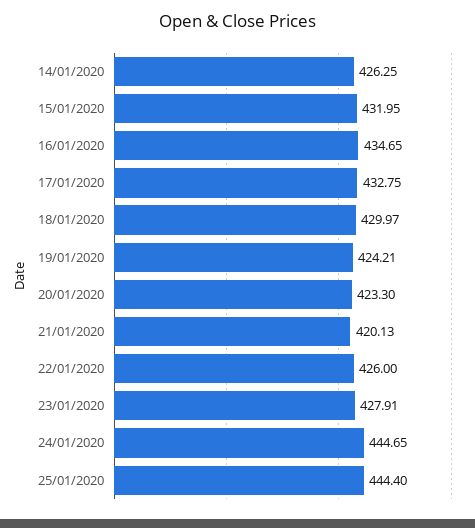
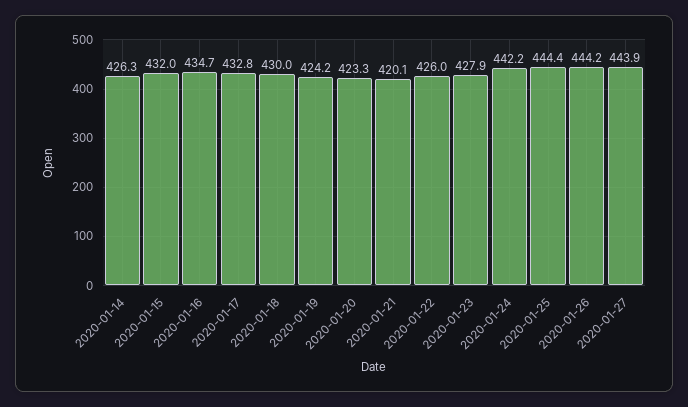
24/01/2020: 444.65 -> 442.2
2020-01-26: none -> 444.2
2020-01-27: none -> 443.9

